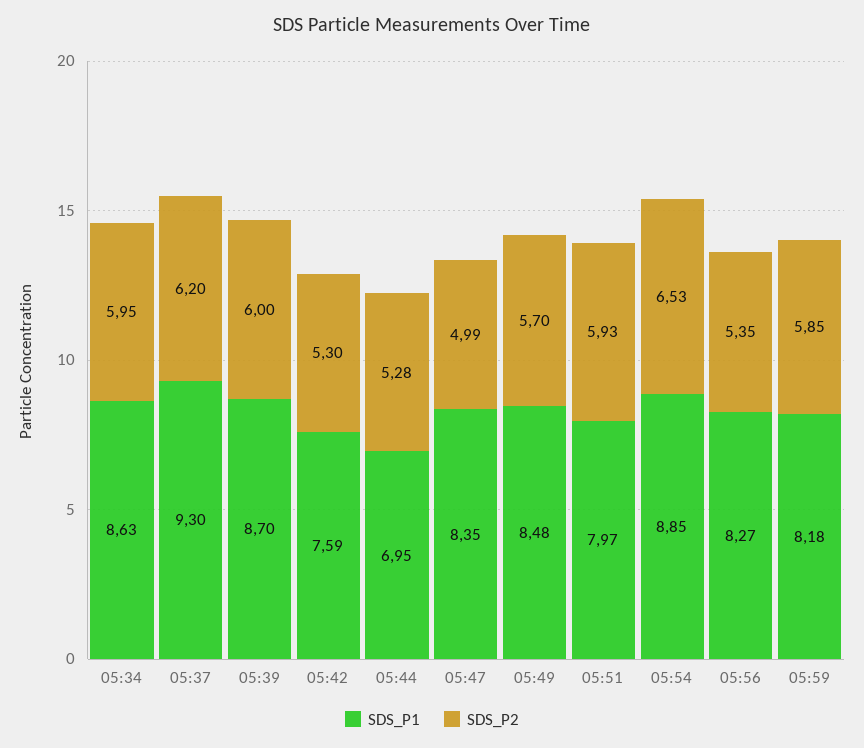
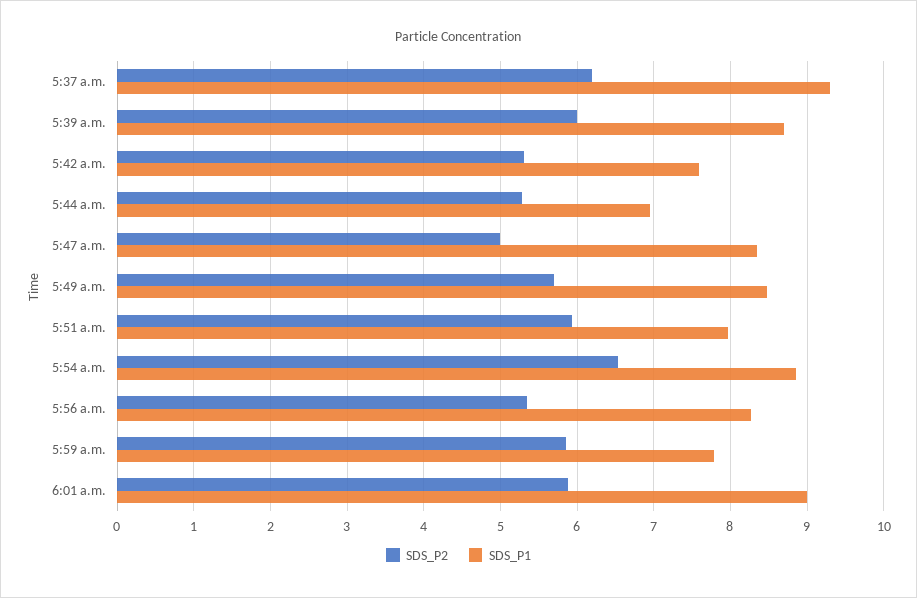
SDS_P1, 05:34: 8.63 -> none
SDS_P2, 05:34: 5.95 -> none
SDS_P1, 05:59: 8.18 -> 7.8
SDS_P2, 6:01 a.m.: none -> 5.9
SDS_P1, 6:01 a.m.: none -> 9

